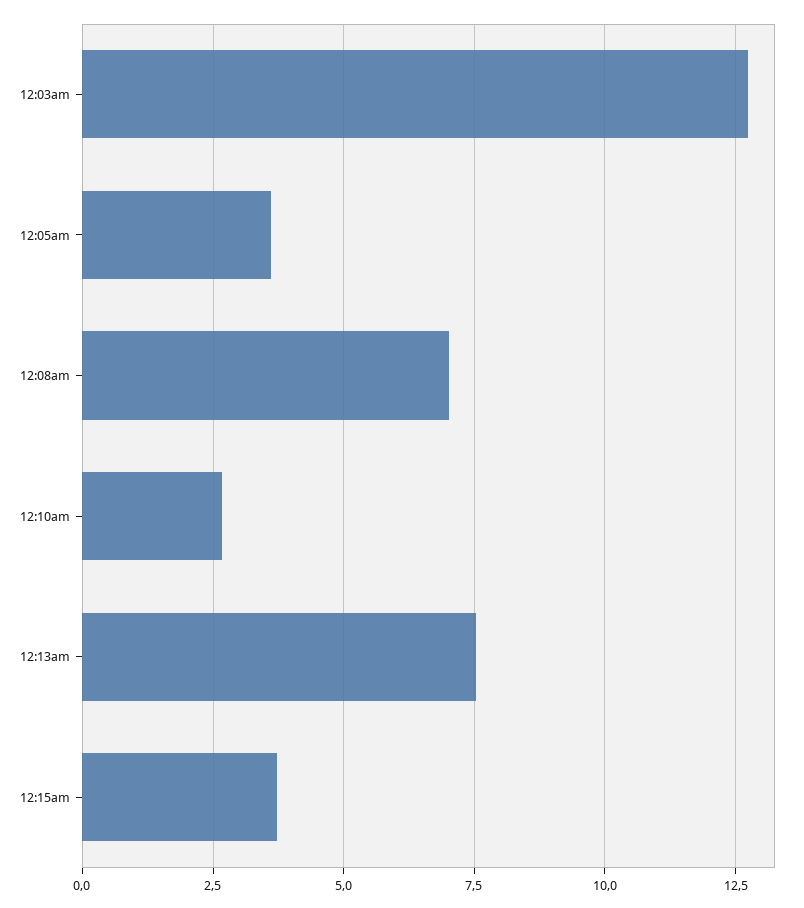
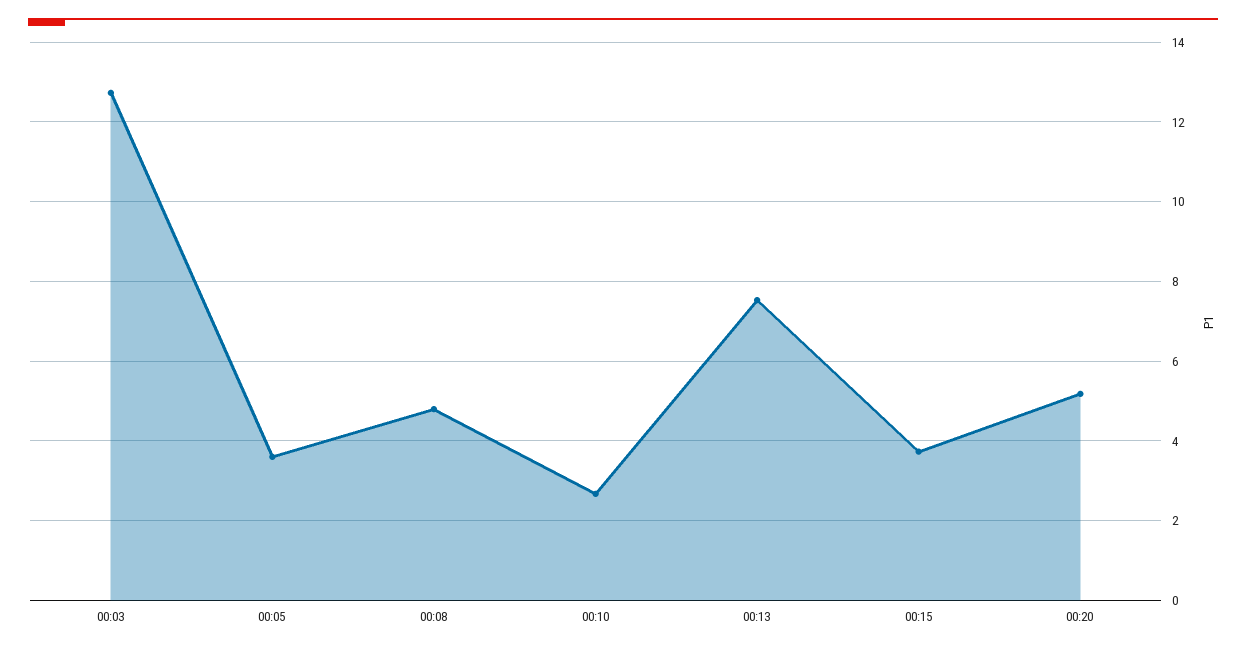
12:08am: 7 -> 4.8
00:20: none -> 5.2

